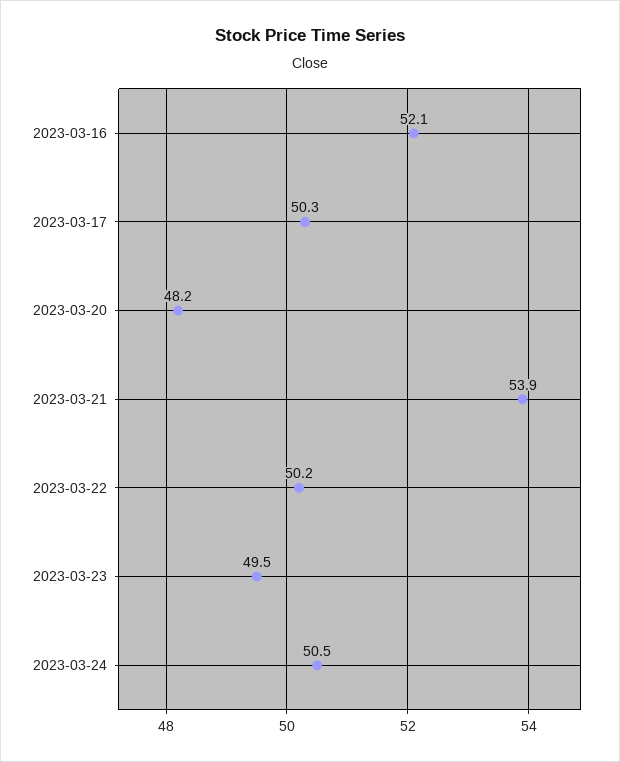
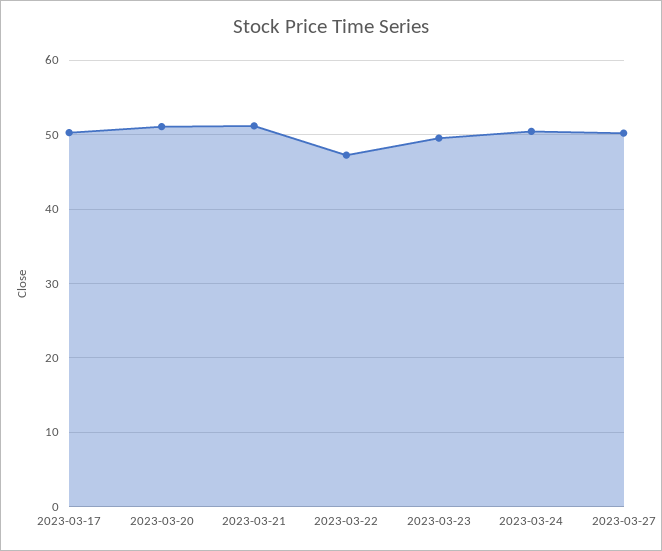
2023-03-16: 52.1 -> none
2023-03-20: 48.2 -> 51
2023-03-21: 53.9 -> 51
2023-03-22: 50.2 -> 47
2023-03-27: none -> 50

